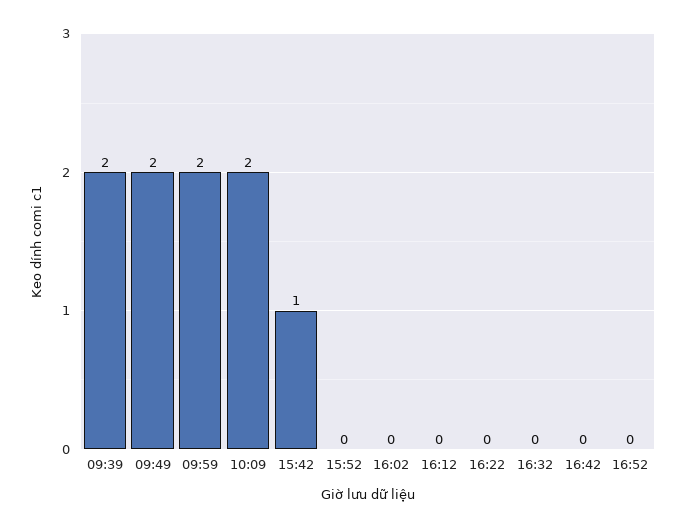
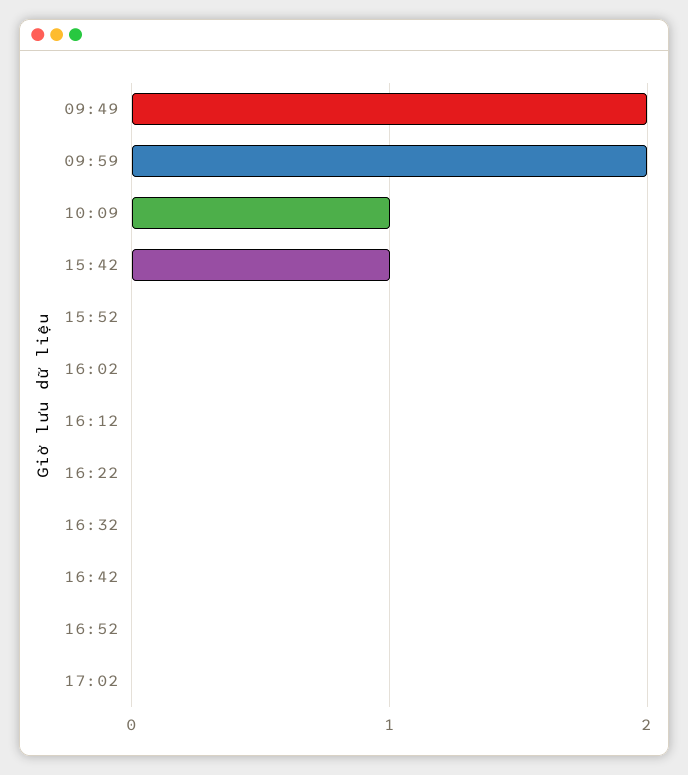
09:39: 2 -> none
10:09: 2 -> 1
17:02: none -> 0

